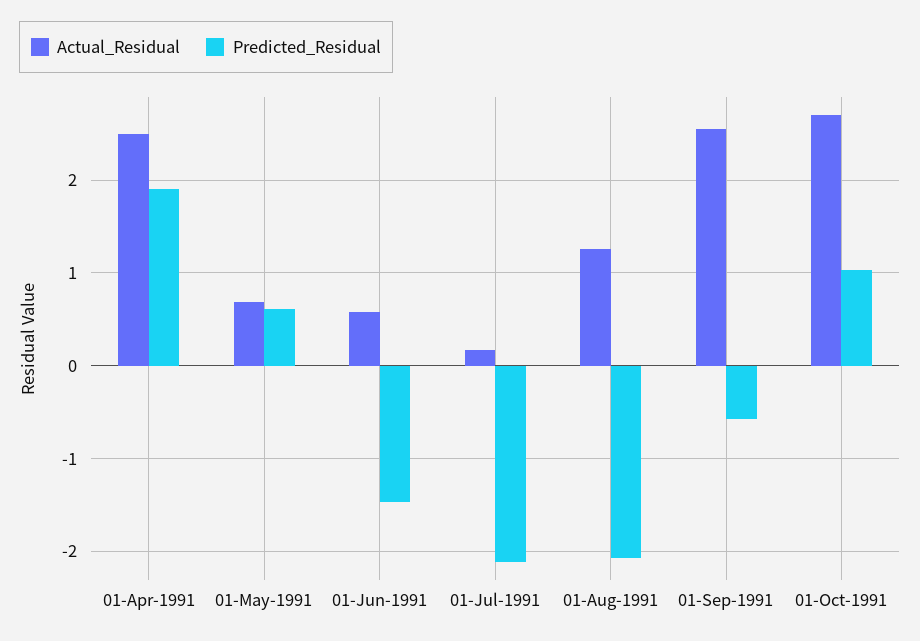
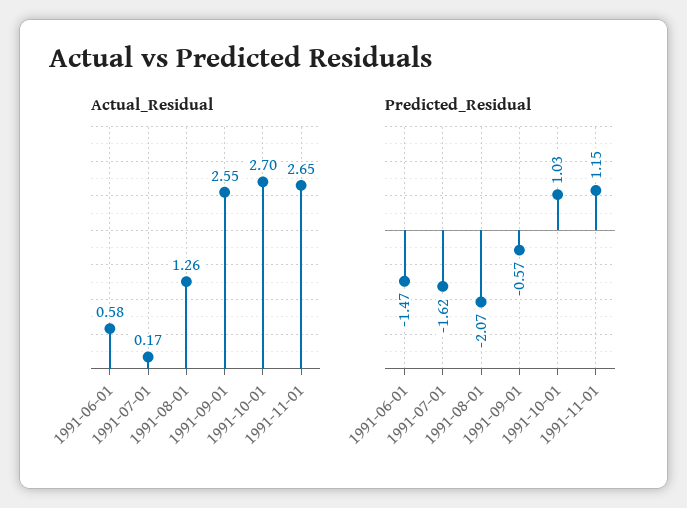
Actual_Residual, 01-Apr-1991: 2.5 -> none
Predicted_Residual, 01-Apr-1991: 1.9 -> none
Actual_Residual, 01-May-1991: 0.7 -> none
Predicted_Residual, 01-May-1991: 0.6 -> none
Predicted_Residual, 01-Jul-1991: -2.1 -> -1.62
Actual_Residual, 1991-11-01: none -> 2.65
Predicted_Residual, 1991-11-01: none -> 1.15

